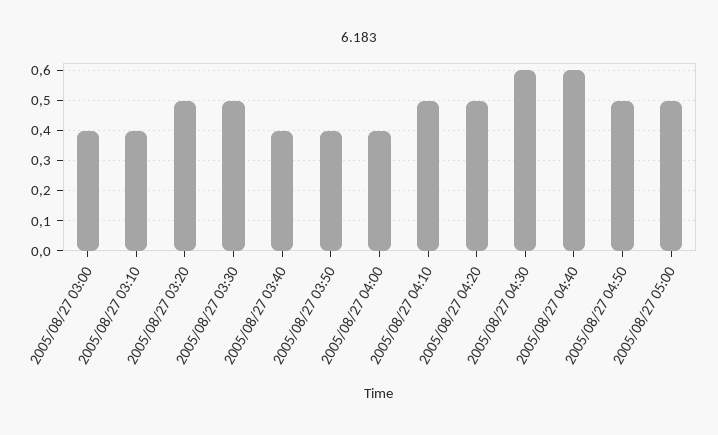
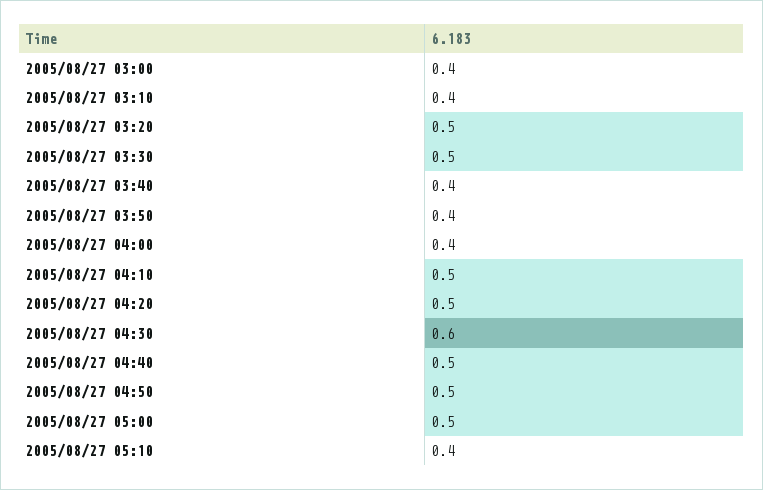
2005/08/27 04:40: 0.6 -> 0.5
2005/08/27 05:10: none -> 0.4

